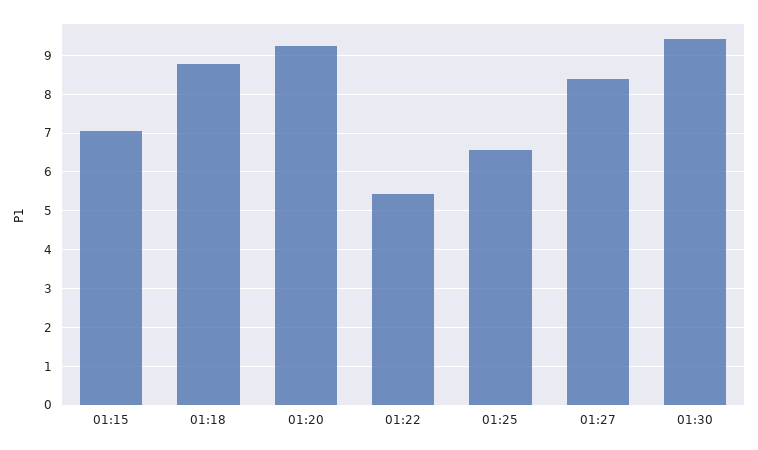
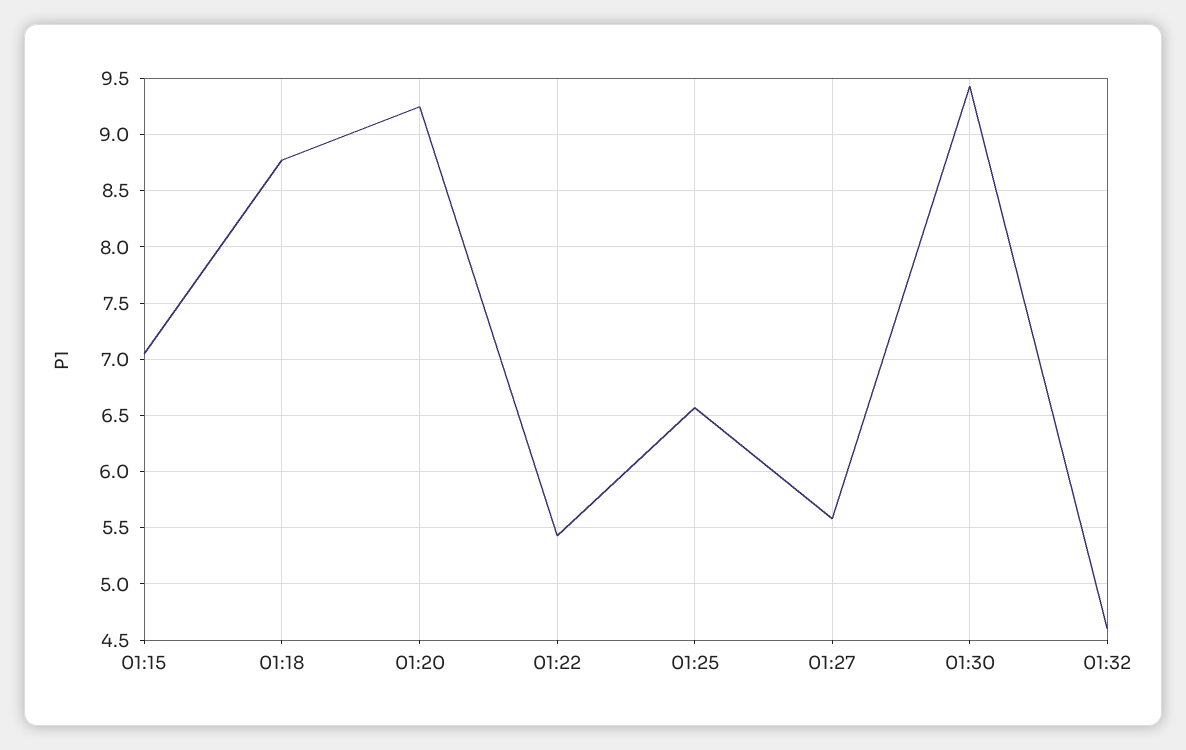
01:27: 8.4 -> 5.6
01:32: none -> 4.6

